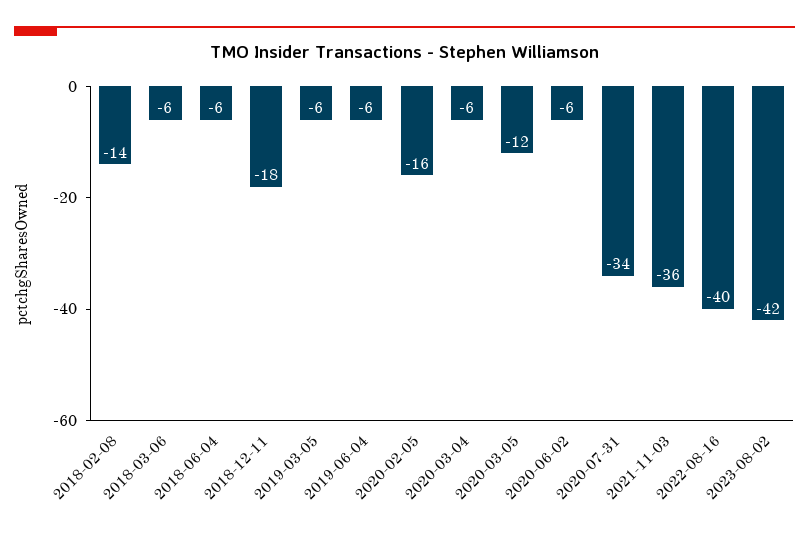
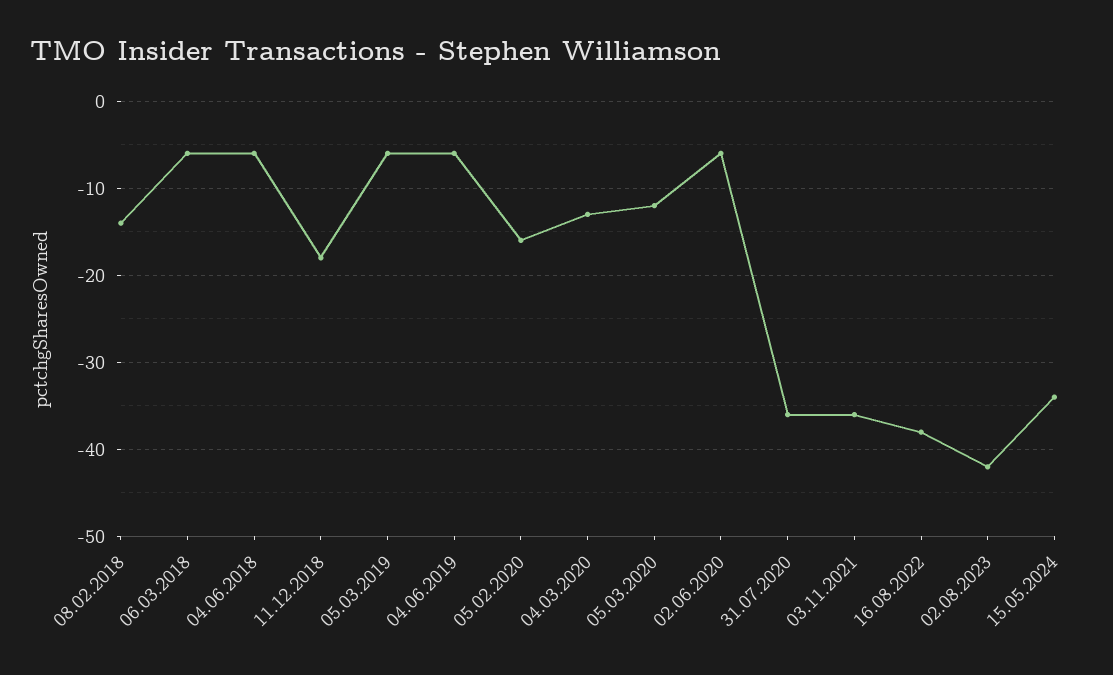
2020-03-04: -6 -> -13
2020-07-31: -34 -> -36
2022-08-16: -40 -> -38
15.05.2024: none -> -34

